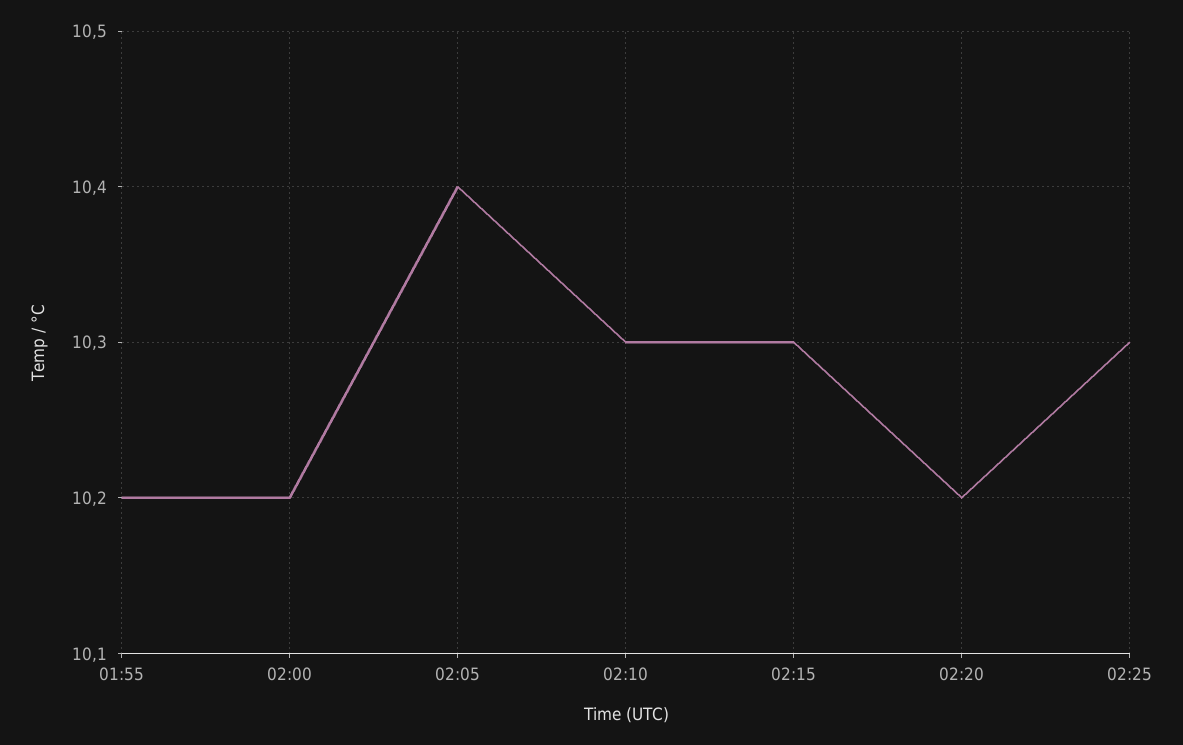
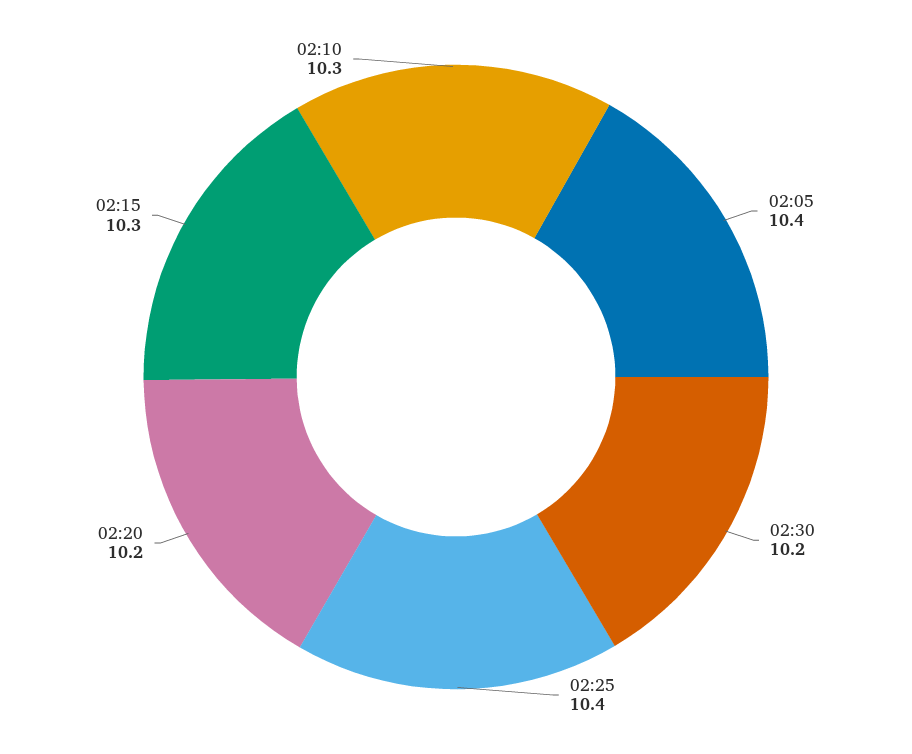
01:55: 10.2 -> none
02:00: 10.2 -> none
02:25: 10.3 -> 10.4
02:30: none -> 10.2

